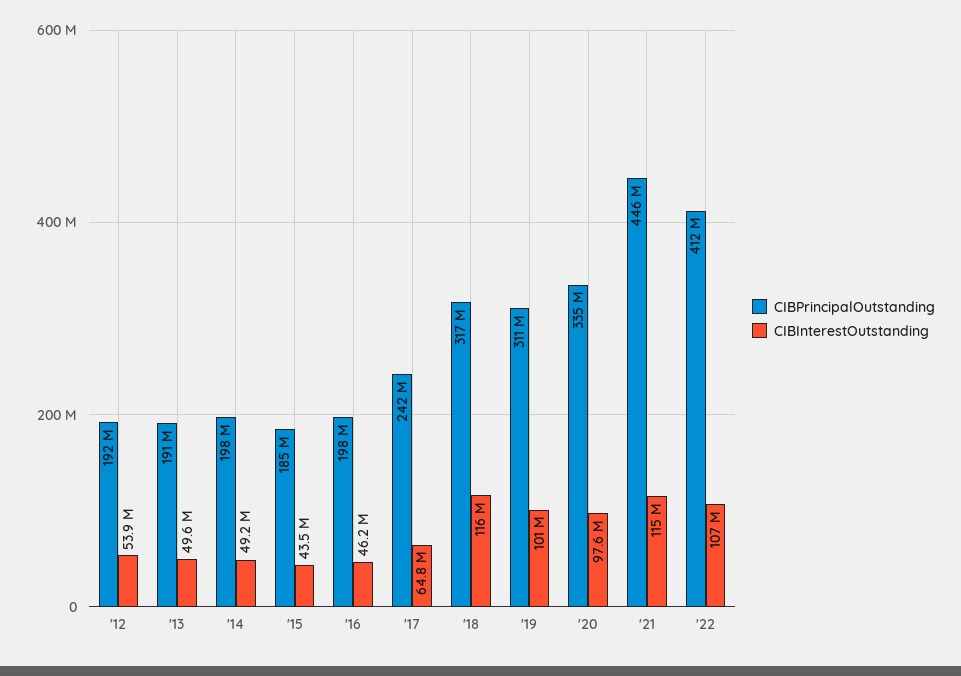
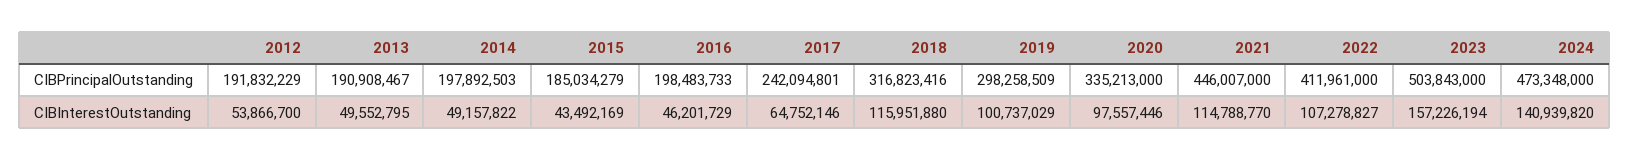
CIBPrincipalOutstanding, '19: 311000000 -> 298258509
CIBPrincipalOutstanding, 2023: none -> 503843000
CIBPrincipalOutstanding, 2024: none -> 473348000
CIBInterestOutstanding, 2023: none -> 157226194
CIBInterestOutstanding, 2024: none -> 140939820

